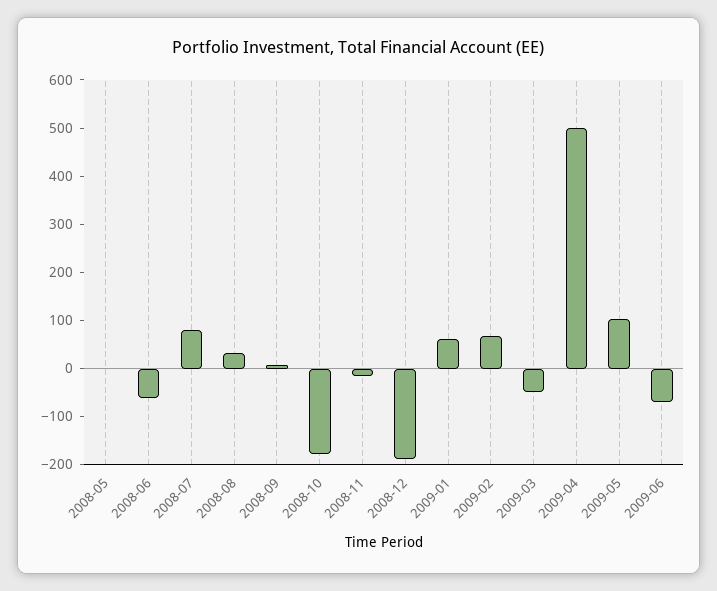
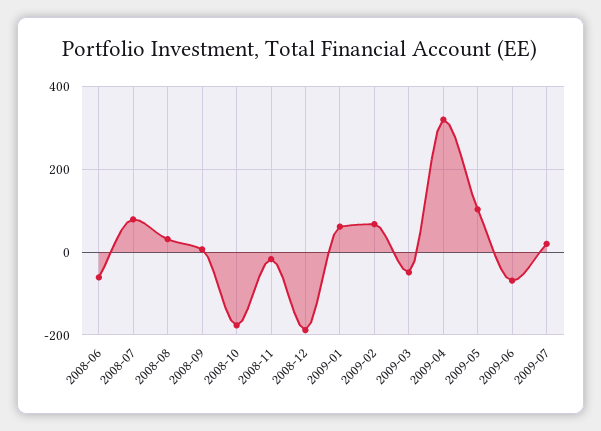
2008-05: 0 -> none
2009-04: 500 -> 320
2009-07: none -> 20

